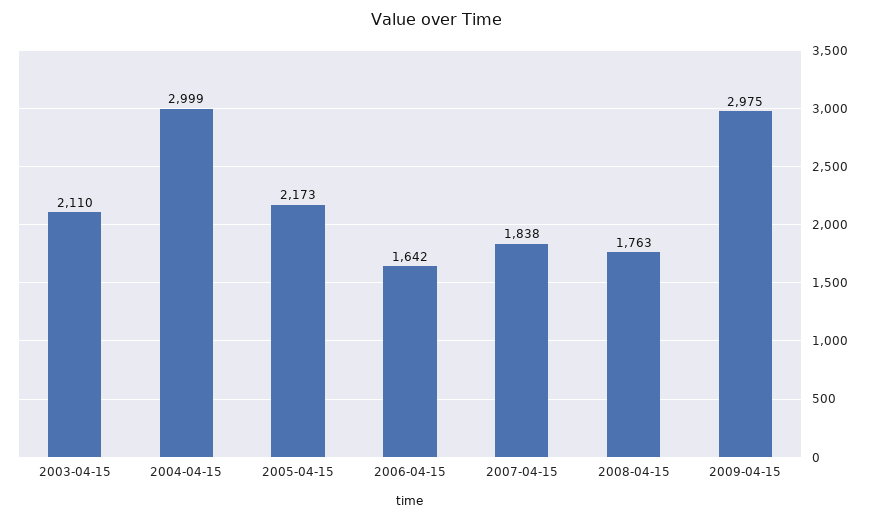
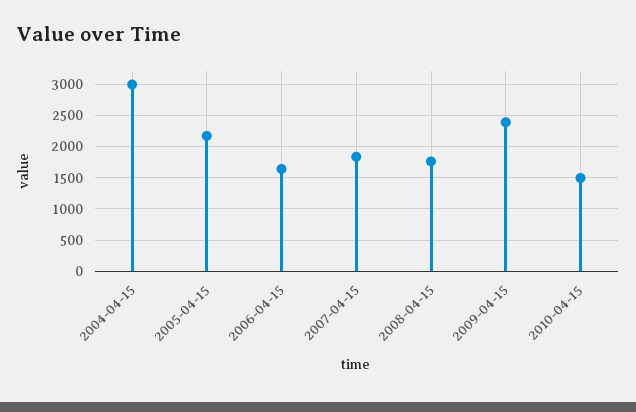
2003-04-15: 2110 -> none
2009-04-15: 2975 -> 2400
2010-04-15: none -> 1500

